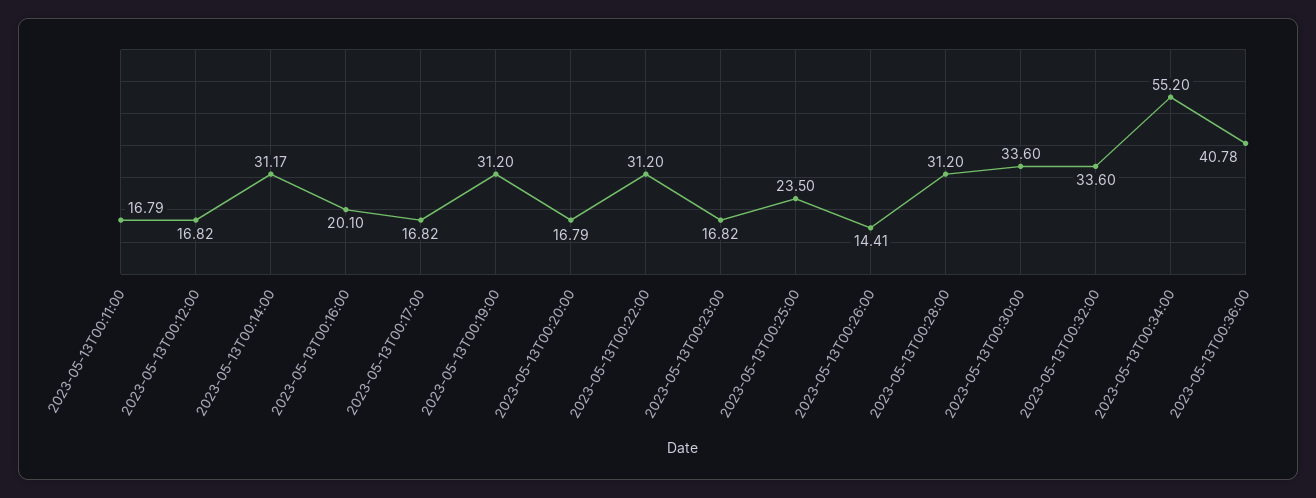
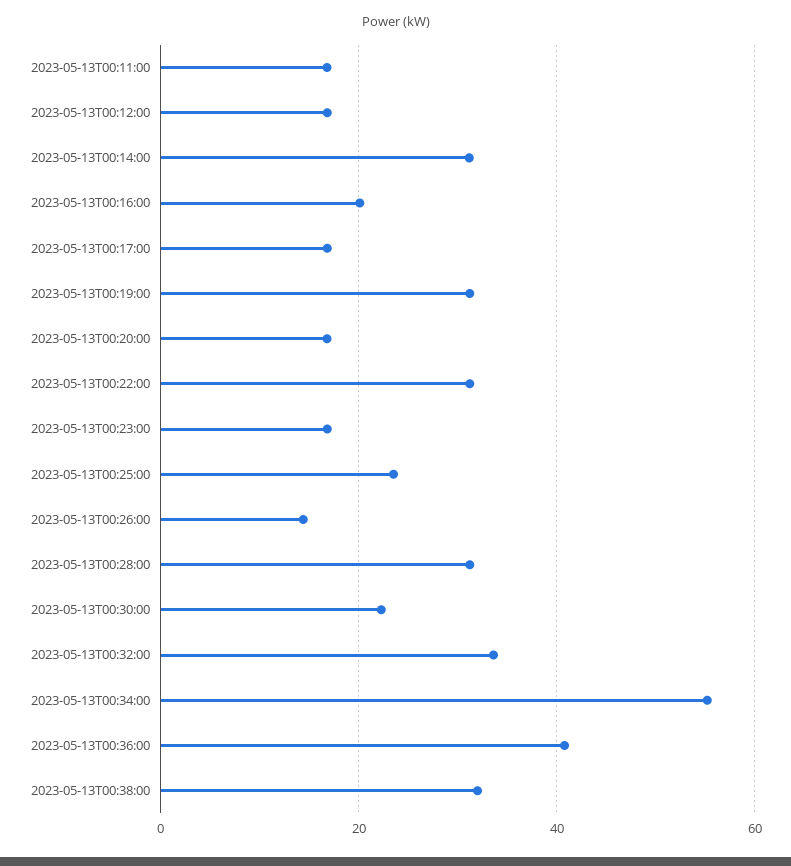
2023-05-13T00:30:00: 33.6 -> 22
2023-05-13T00:38:00: none -> 32

